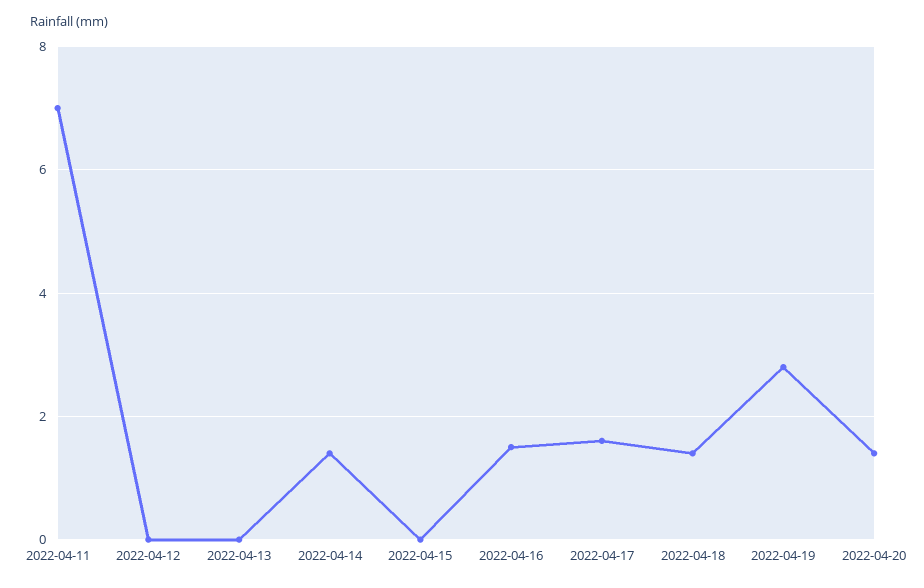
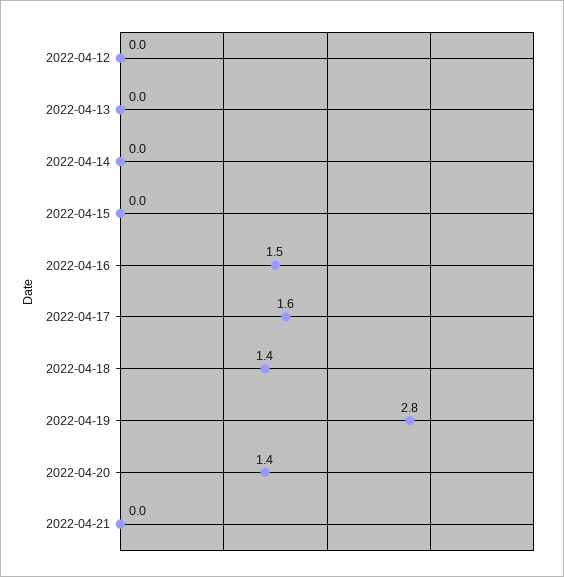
2022-04-11: 7 -> none
2022-04-14: 1.5 -> 0
2022-04-21: none -> 0

